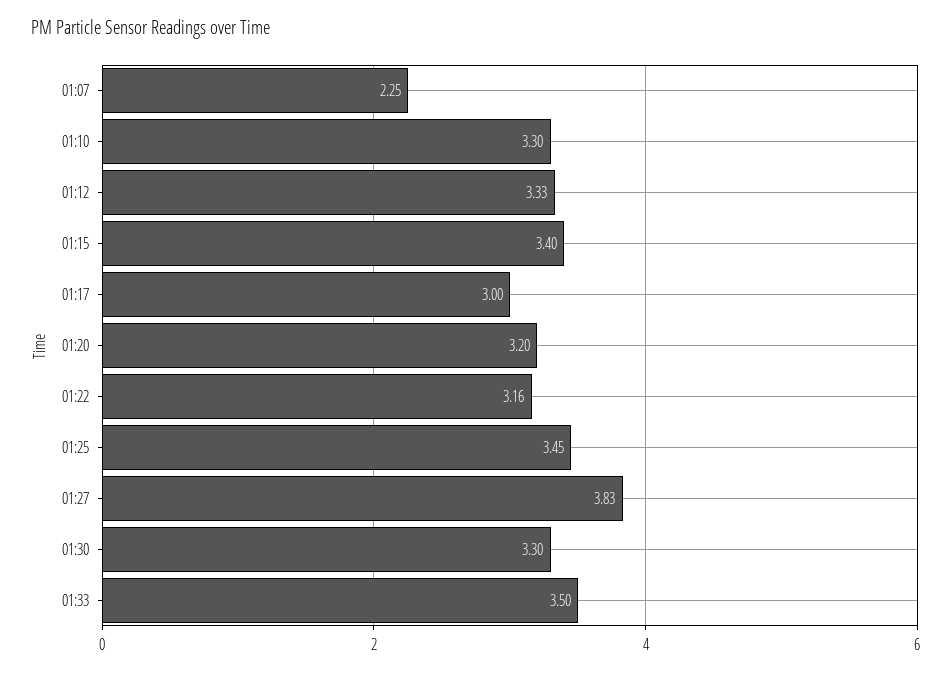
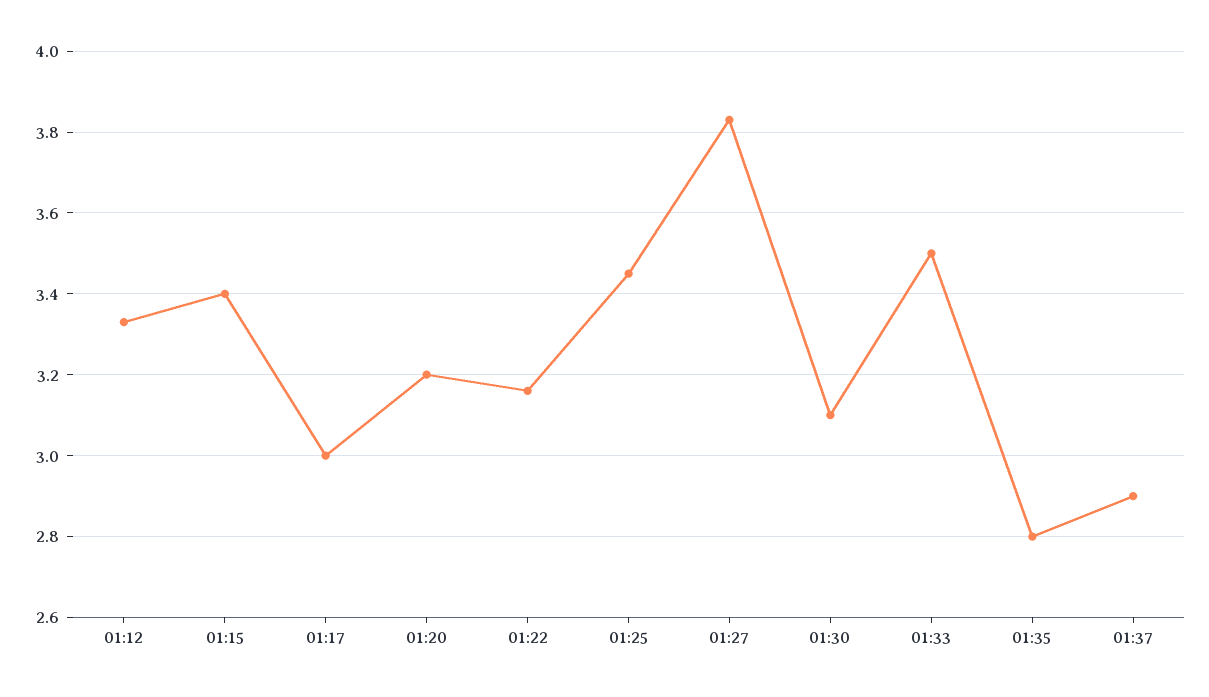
01:07: 2.25 -> none
01:10: 3.3 -> none
01:30: 3.3 -> 3.1
01:35: none -> 2.8
01:37: none -> 2.9

